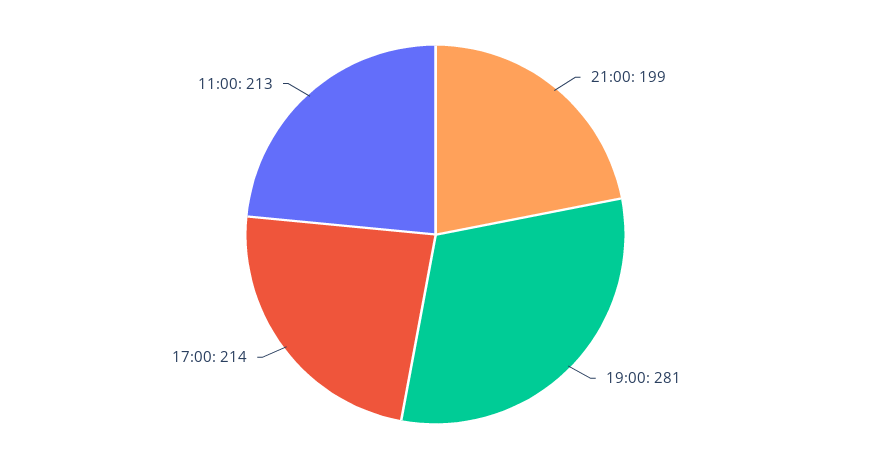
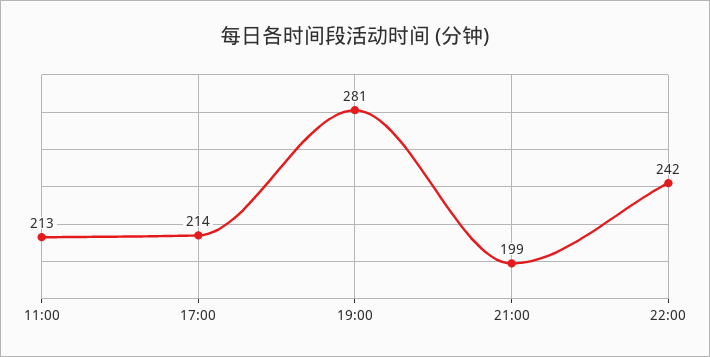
22:00: none -> 242

